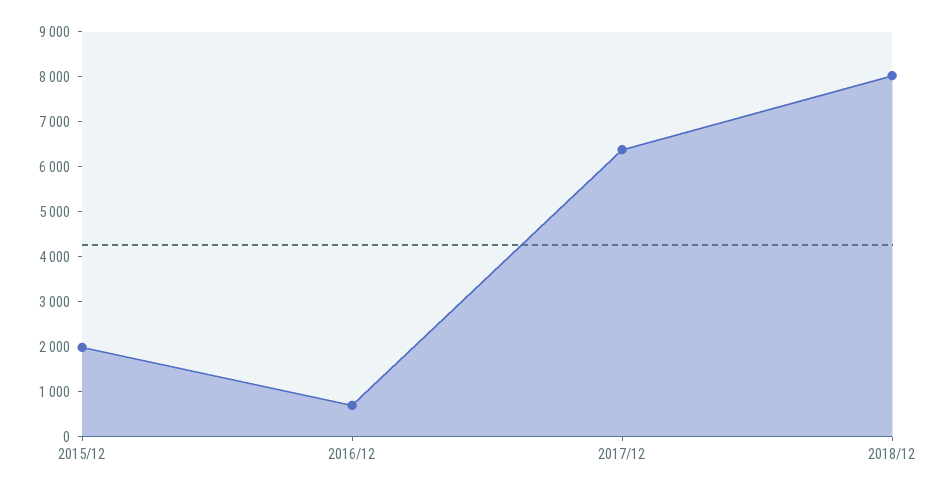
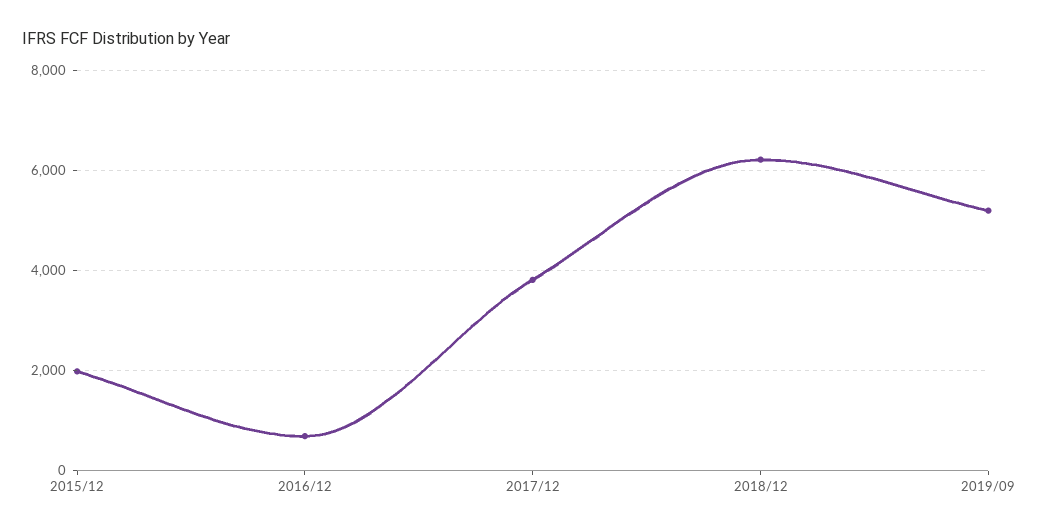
2017/12: 6400 -> 3800
2018/12: 8000 -> 6200
2019/09: none -> 5200

